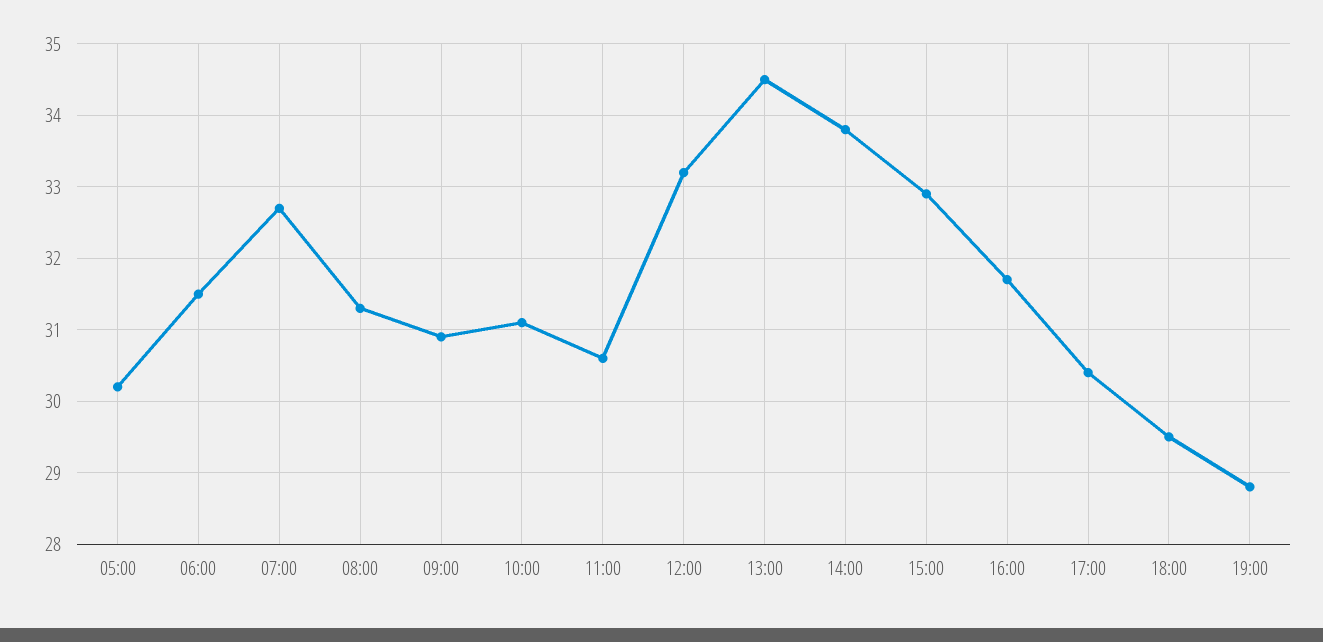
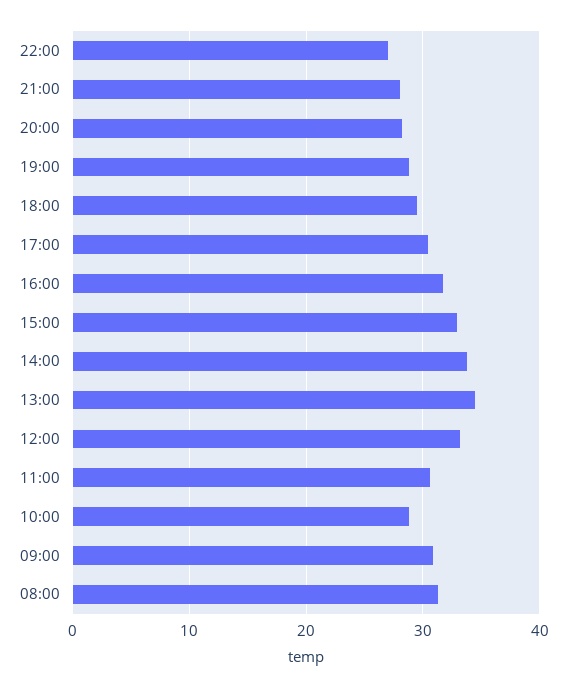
05:00: 30.2 -> none
06:00: 31.5 -> none
07:00: 32.7 -> none
10:00: 31.1 -> 29
22:00: none -> 27
21:00: none -> 28
20:00: none -> 28

